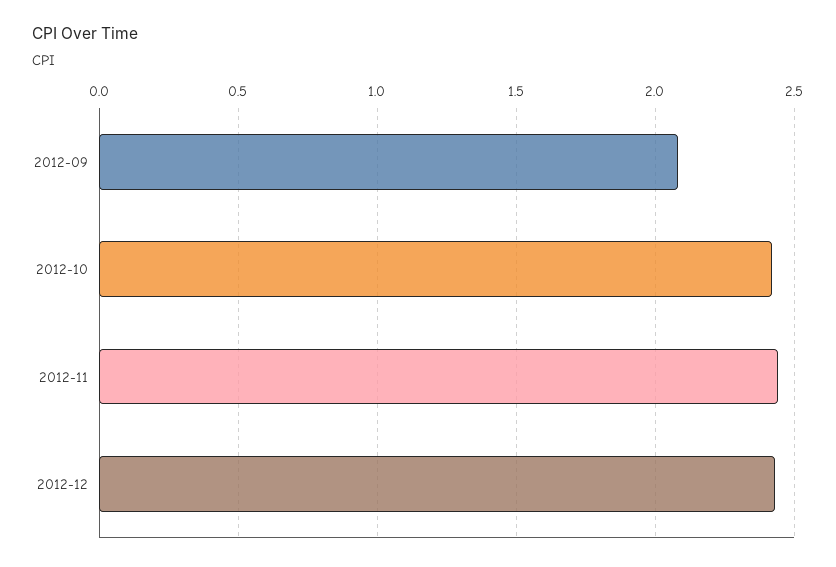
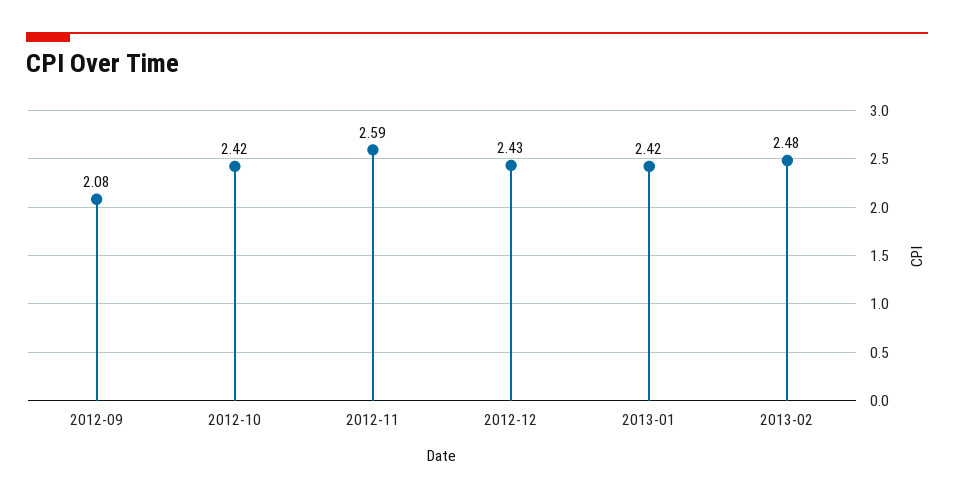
2012-11: 2.45 -> 2.59
2013-01: none -> 2.42
2013-02: none -> 2.48

